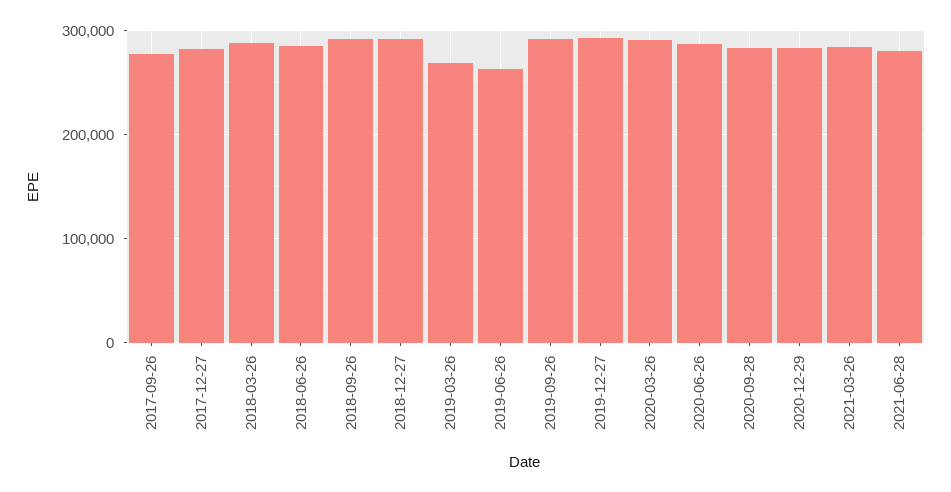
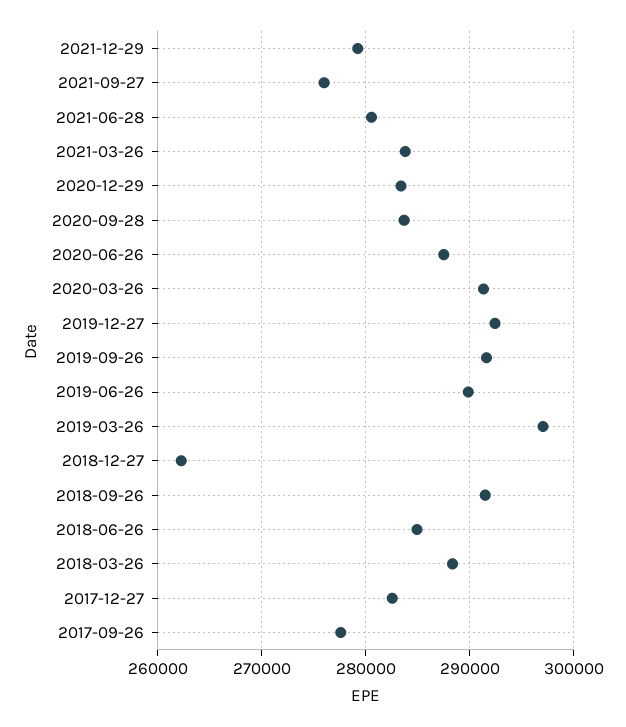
2018-12-27: 290000 -> 262000
2019-03-26: 270000 -> 297000
2019-06-26: 260000 -> 290000
2021-12-29: none -> 279000
2021-09-27: none -> 276000

